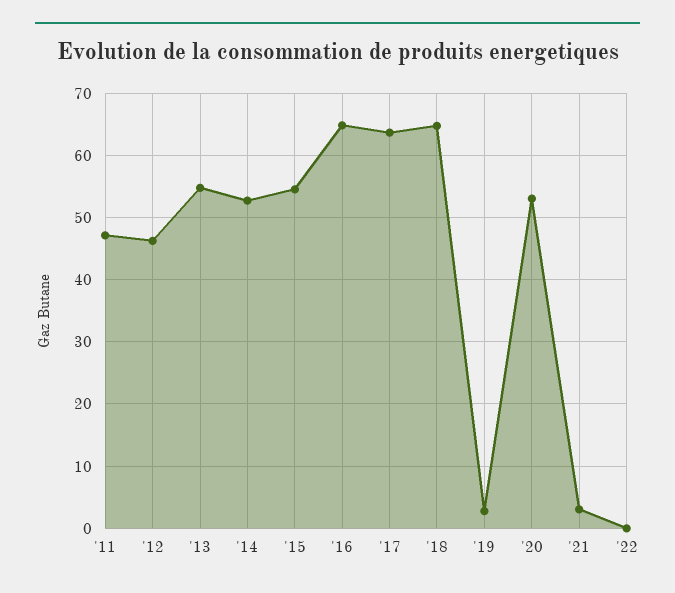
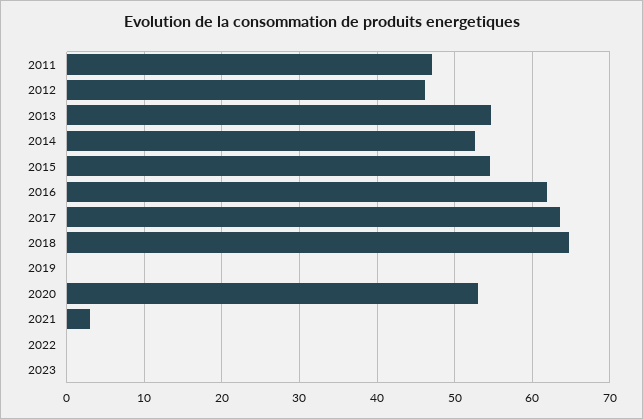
'16: 65 -> 62
'19: 3 -> 0
2023: none -> 0

